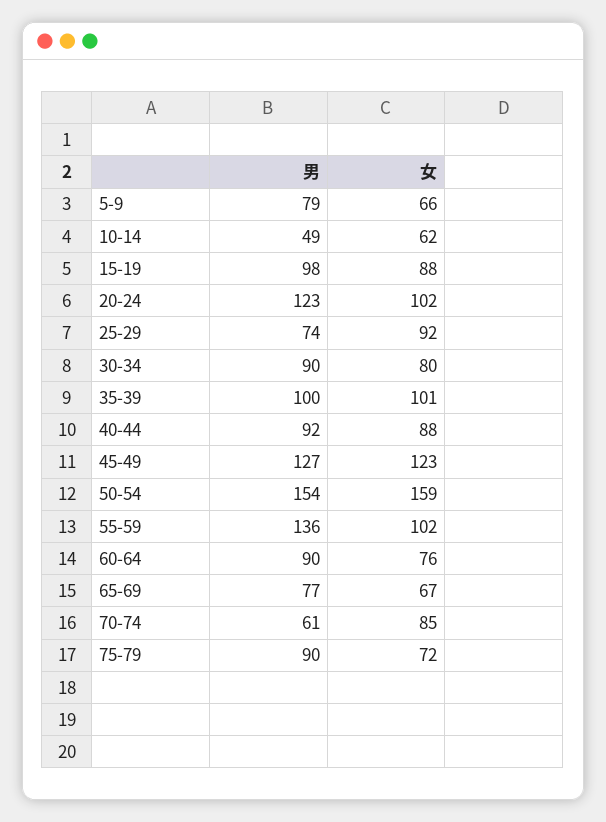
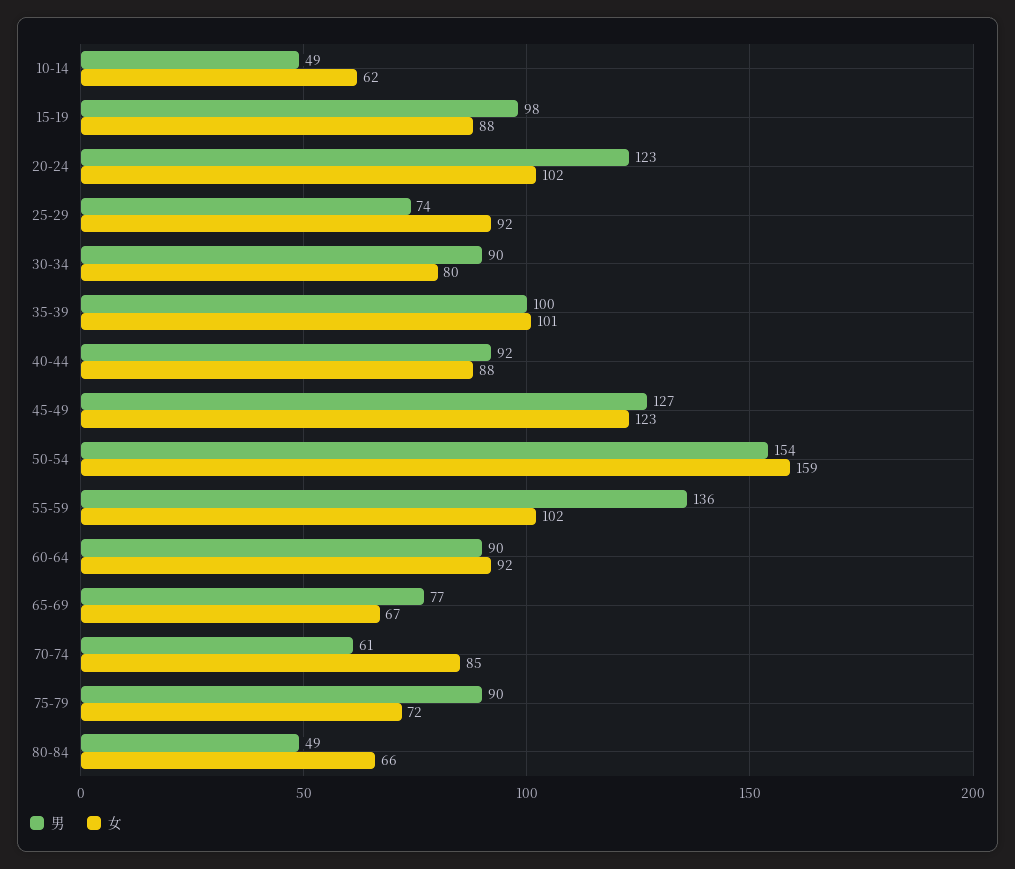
男, 5-9: 79 -> none
女, 5-9: 66 -> none
女, 60-64: 76 -> 92
男, 80-84: none -> 49
女, 80-84: none -> 66

